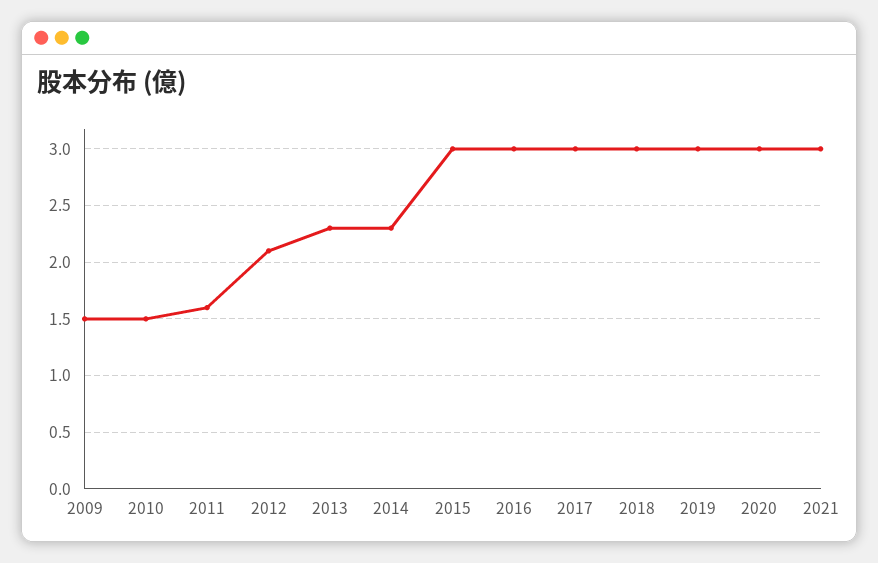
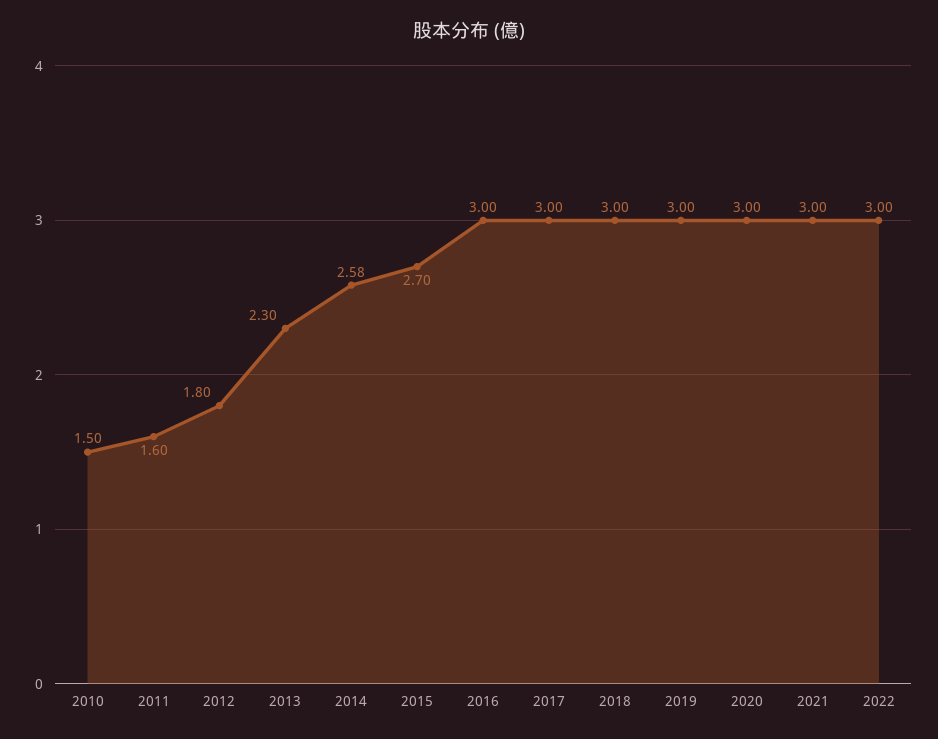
2009: 1.5 -> none
2012: 2.1 -> 1.8
2014: 2.3 -> 2.58
2015: 3 -> 2.7
2022: none -> 3

